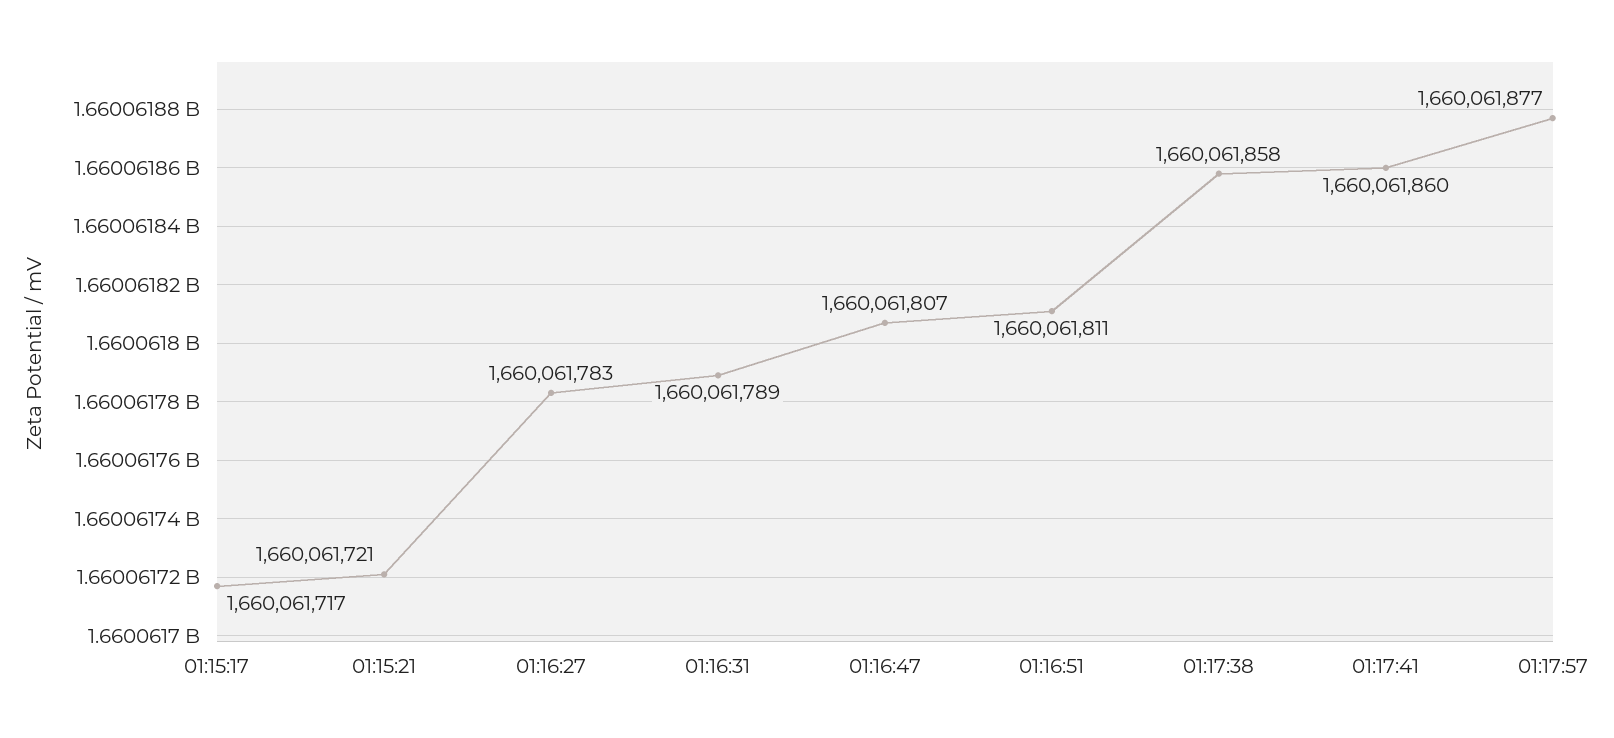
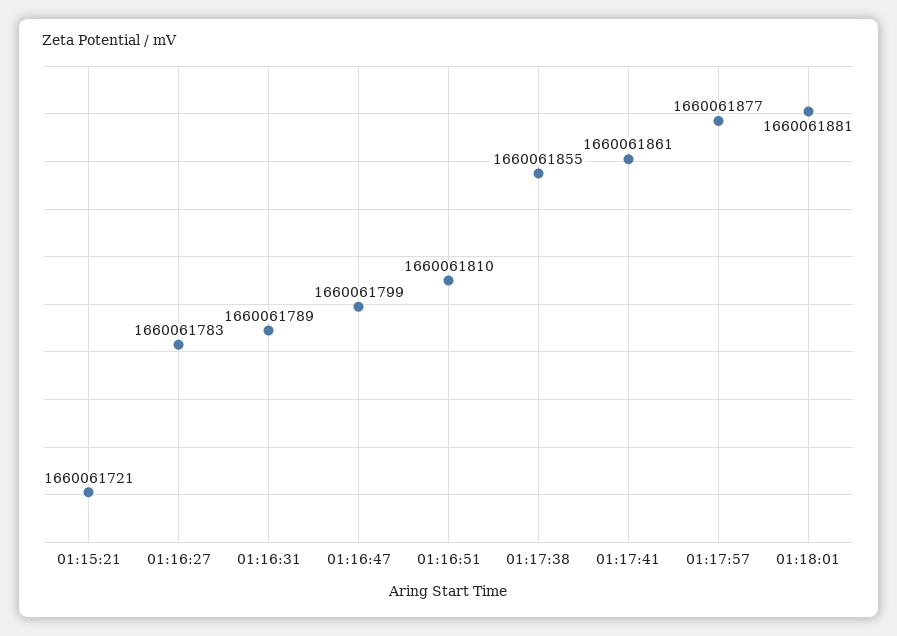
01:15:17: 1660061717 -> none
01:16:47: 1660061807 -> 1660061799
01:16:51: 1660061811 -> 1660061810
01:17:38: 1660061858 -> 1660061855
01:17:41: 1660061860 -> 1660061861
01:18:01: none -> 1660061881

